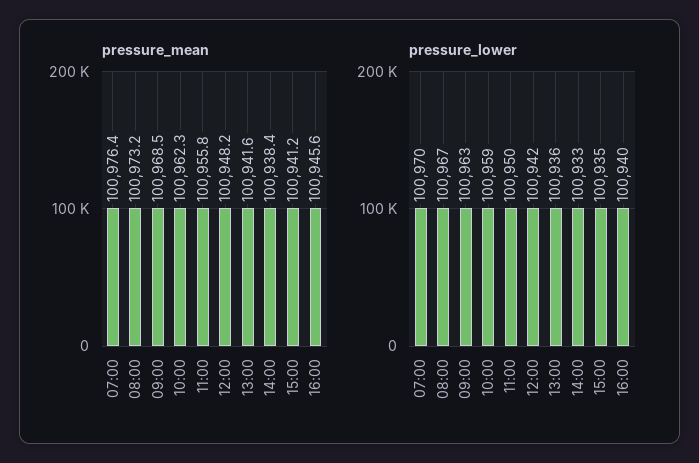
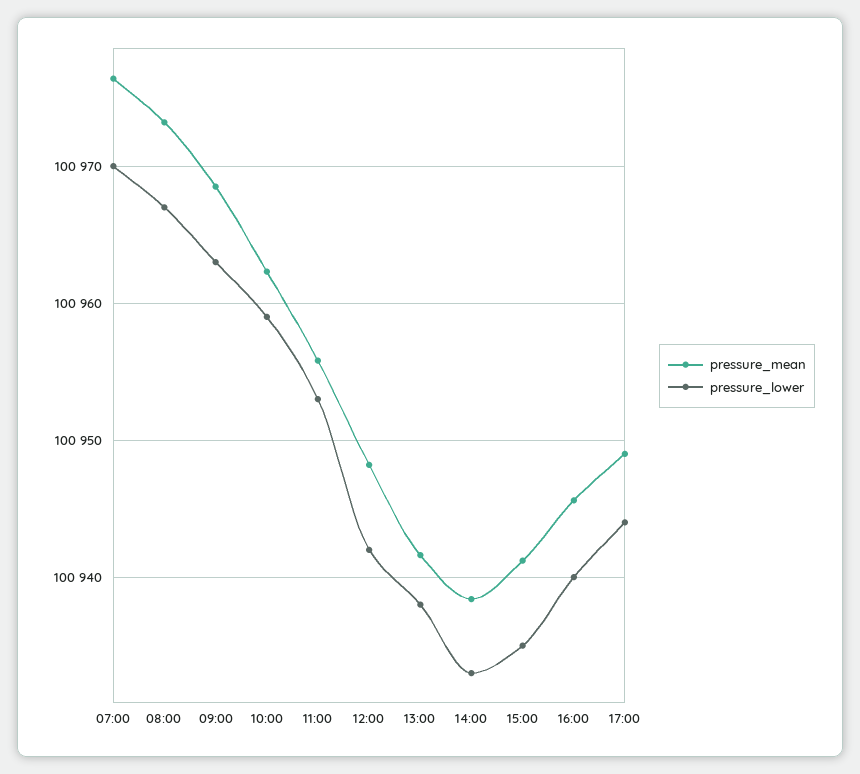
pressure_lower, 11:00: 100950 -> 100953
pressure_lower, 13:00: 100936 -> 100938
pressure_mean, 17:00: none -> 100949
pressure_lower, 17:00: none -> 100944

